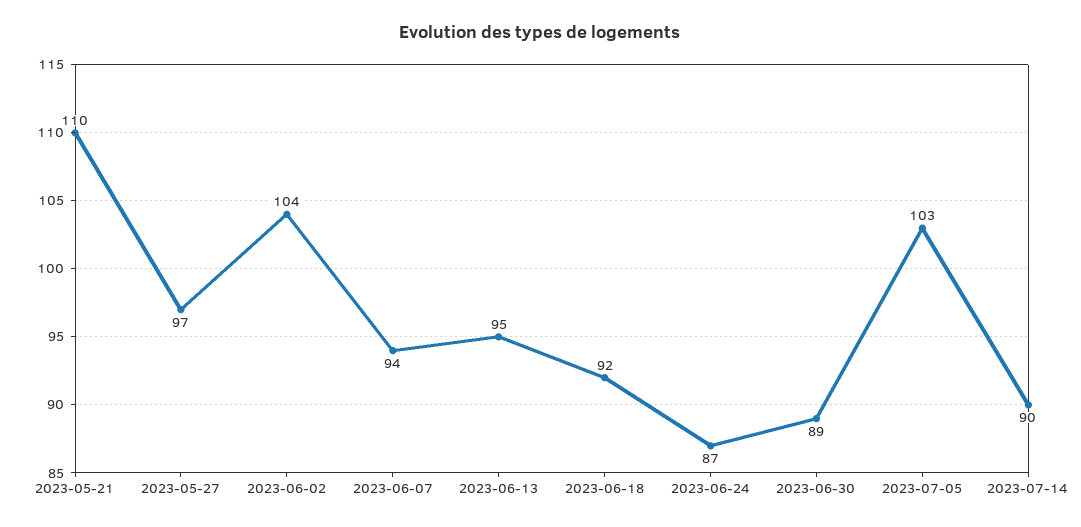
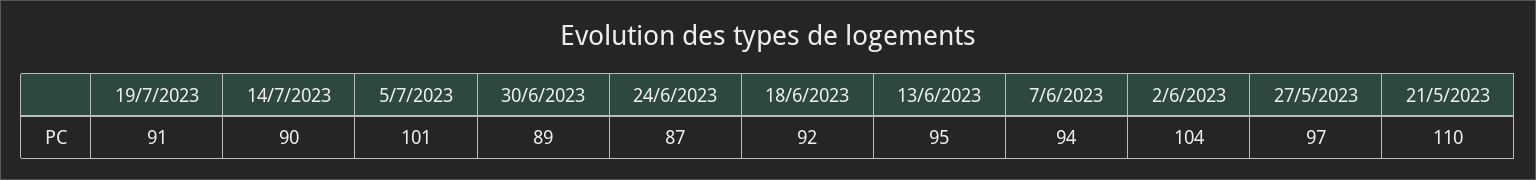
2023-07-05: 103 -> 101
19/7/2023: none -> 91

